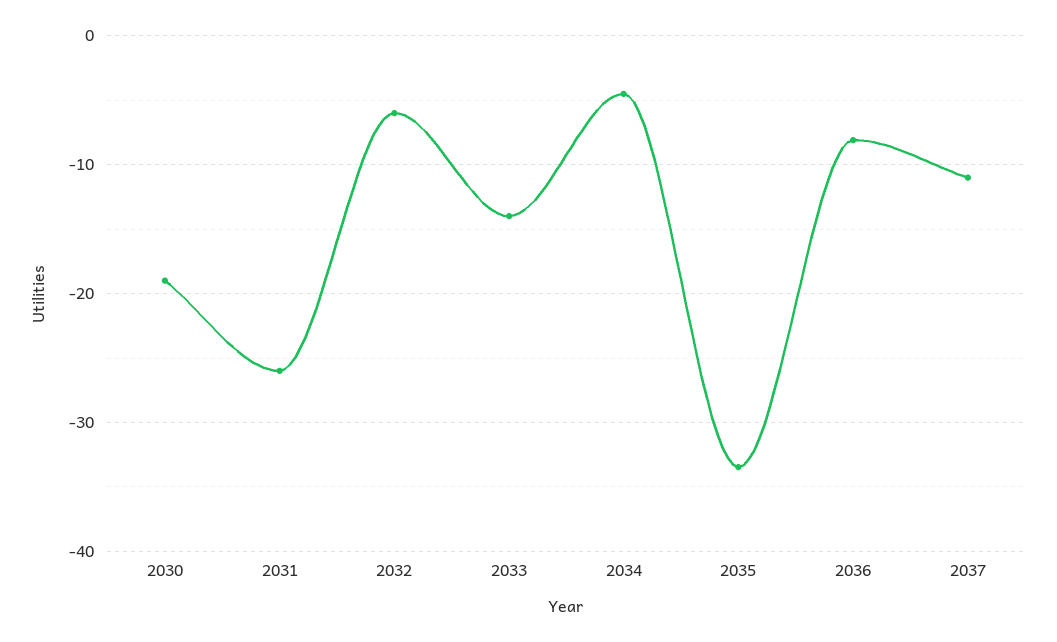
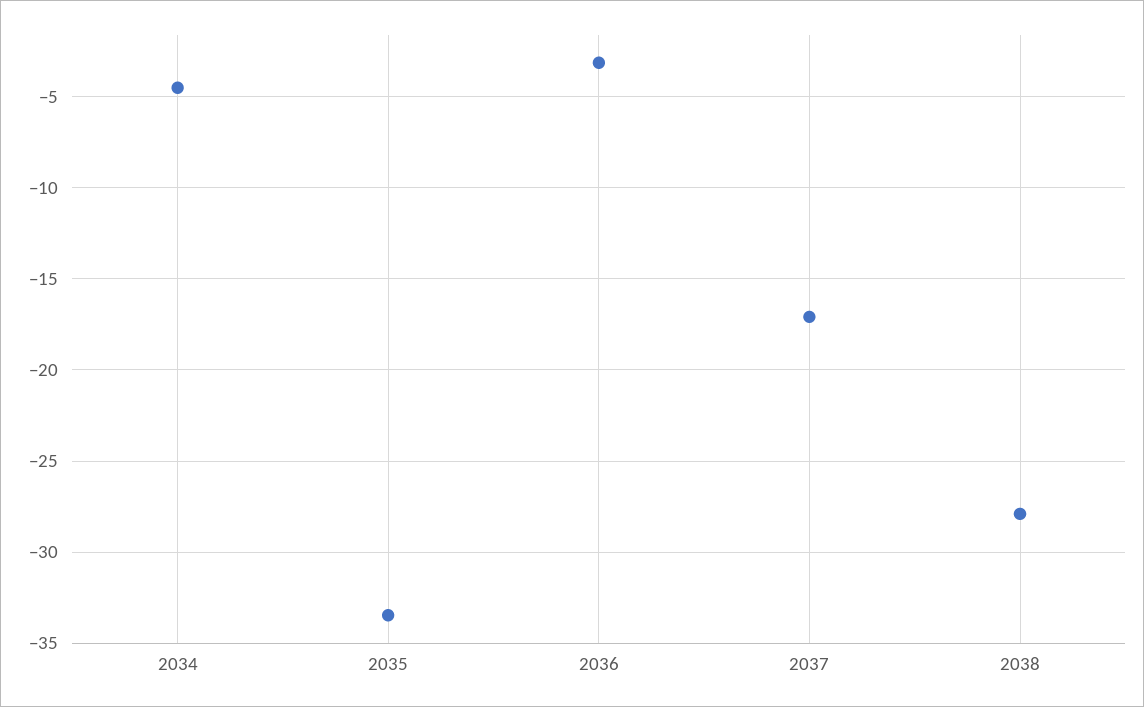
2030: -19 -> none
2031: -26 -> none
2032: -6 -> none
2033: -14 -> none
2036: -8 -> -3
2037: -11 -> -17
2038: none -> -28

